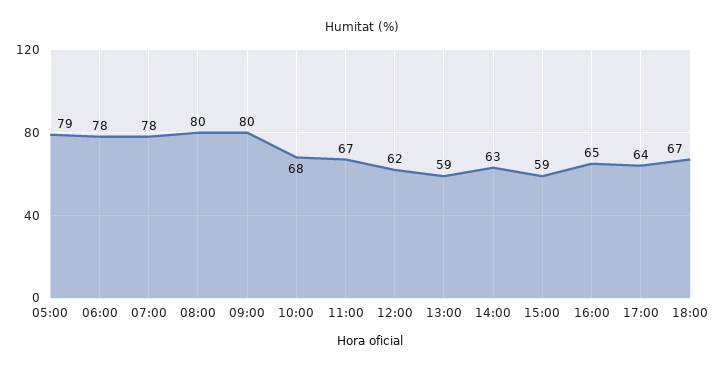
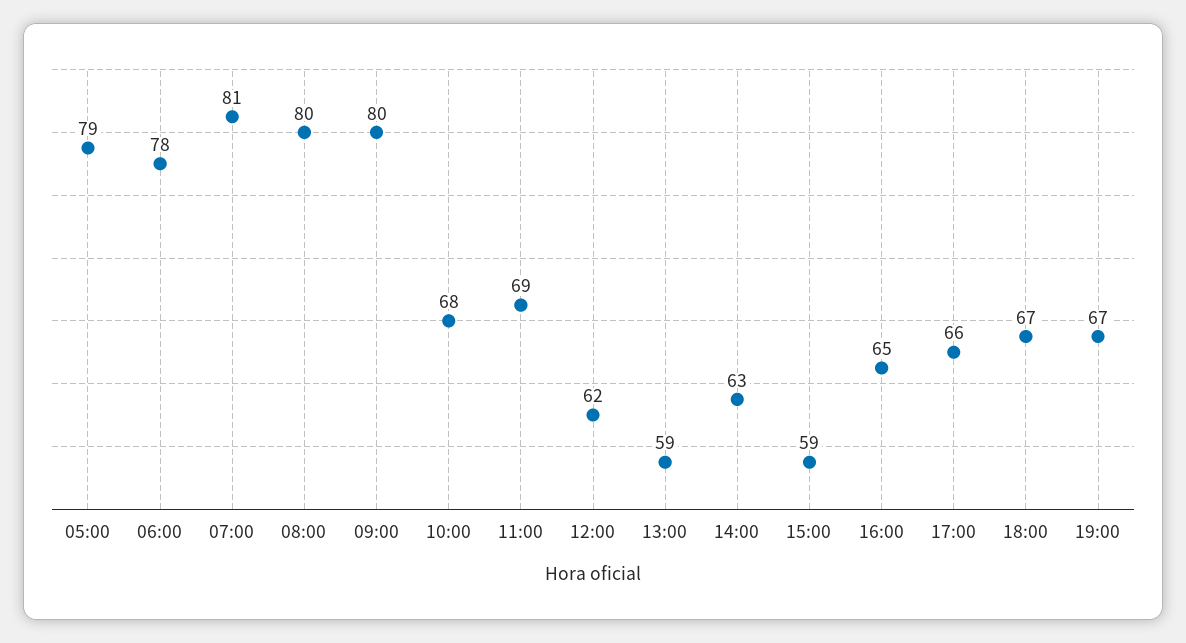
07:00: 78 -> 81
11:00: 67 -> 69
17:00: 64 -> 66
19:00: none -> 67

